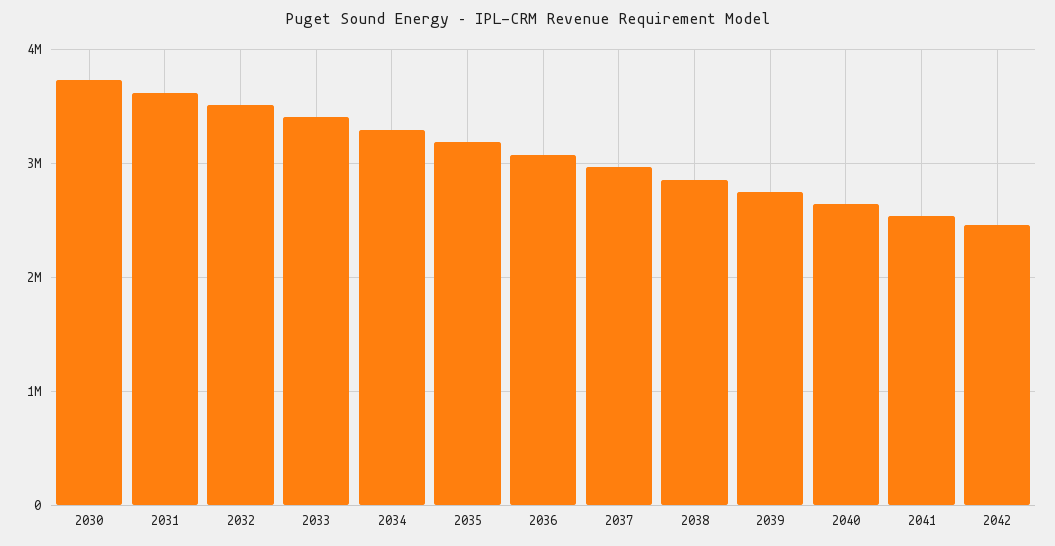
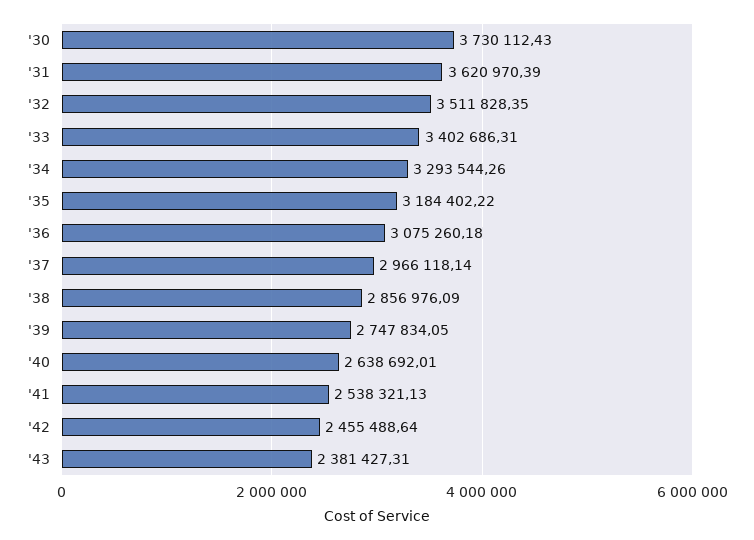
'43: none -> 2381427.31

